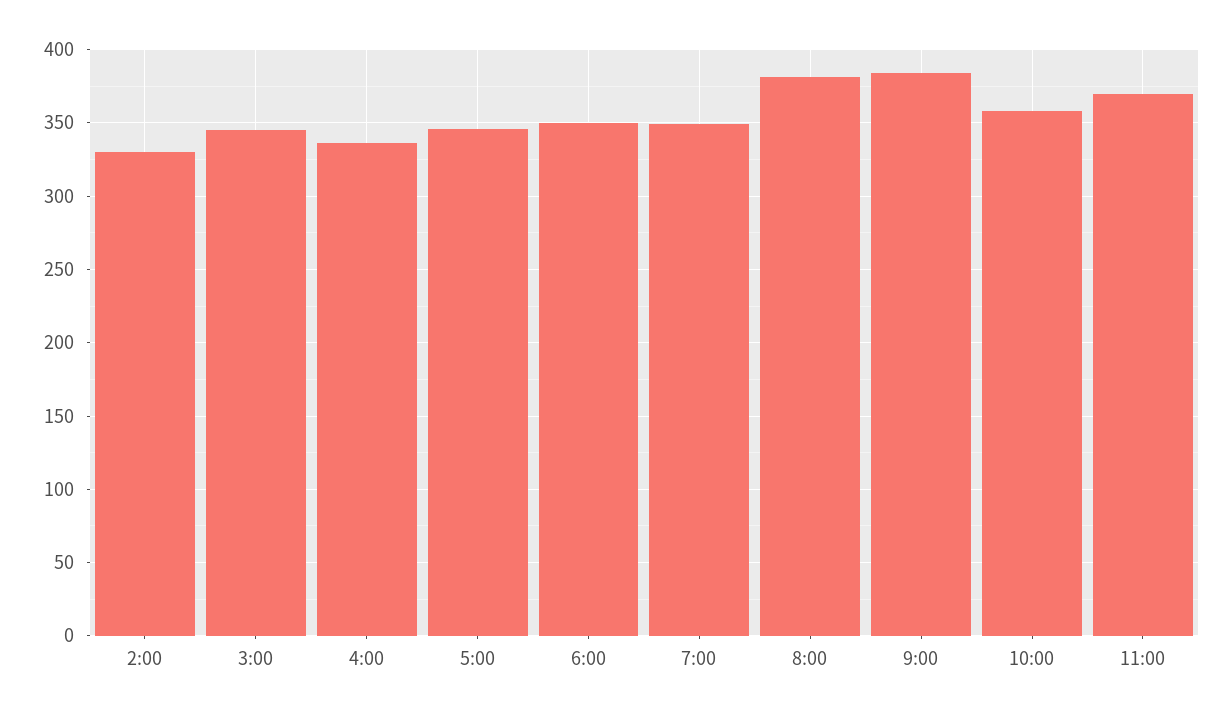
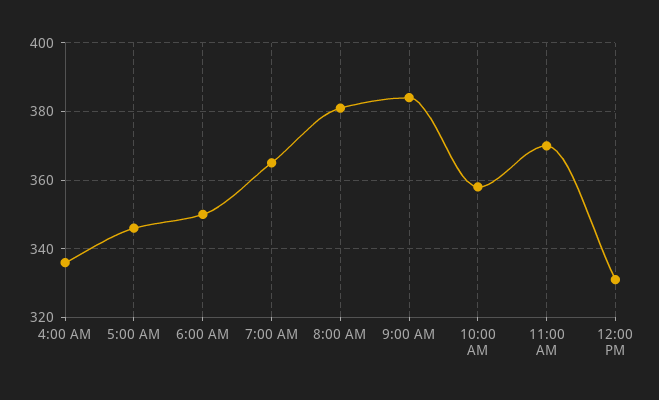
2:00: 330 -> none
3:00: 345 -> none
7:00: 350 -> 365
12:00 PM: none -> 330

